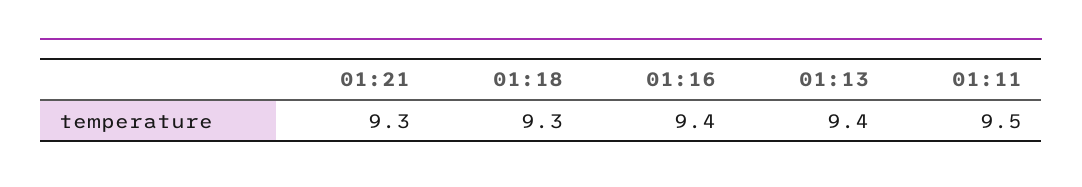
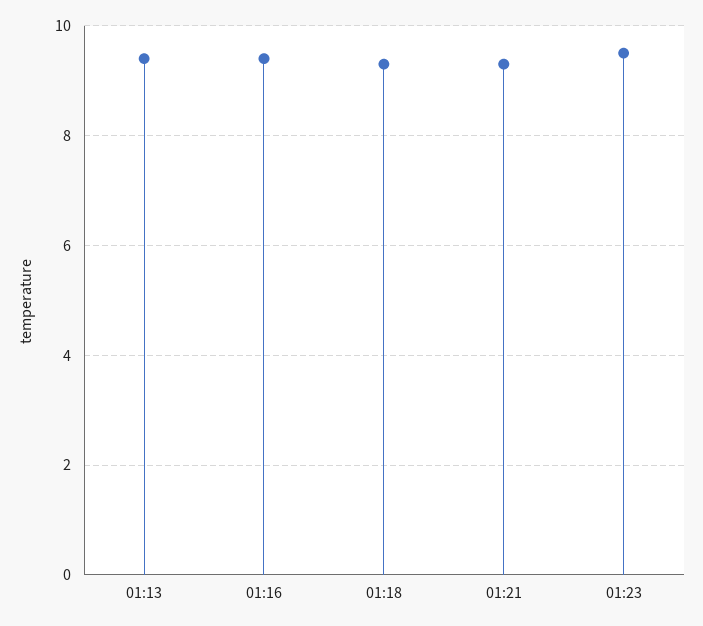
01:11: 9.5 -> none
01:23: none -> 9.5

